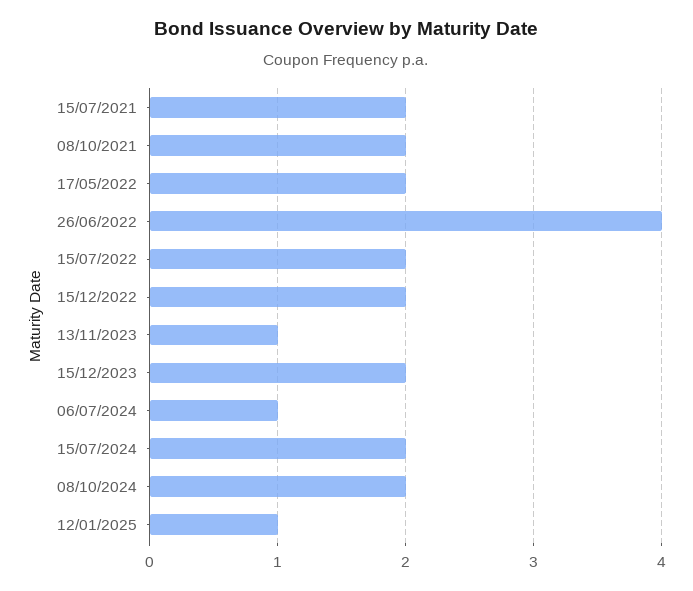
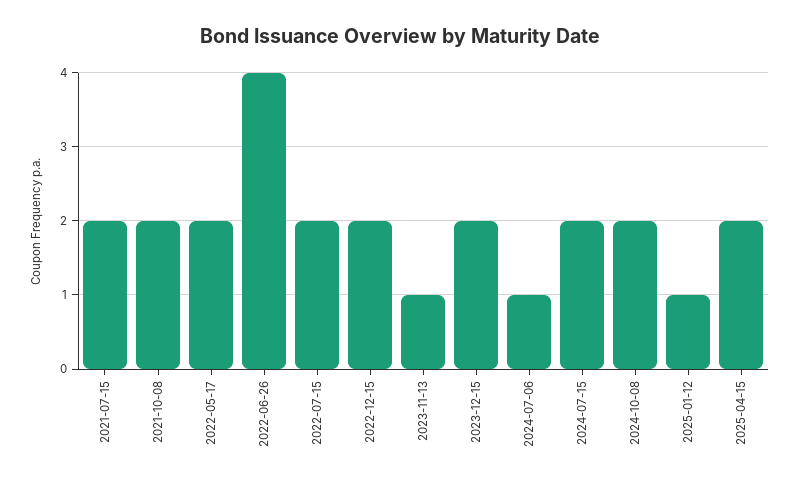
2025-04-15: none -> 2

